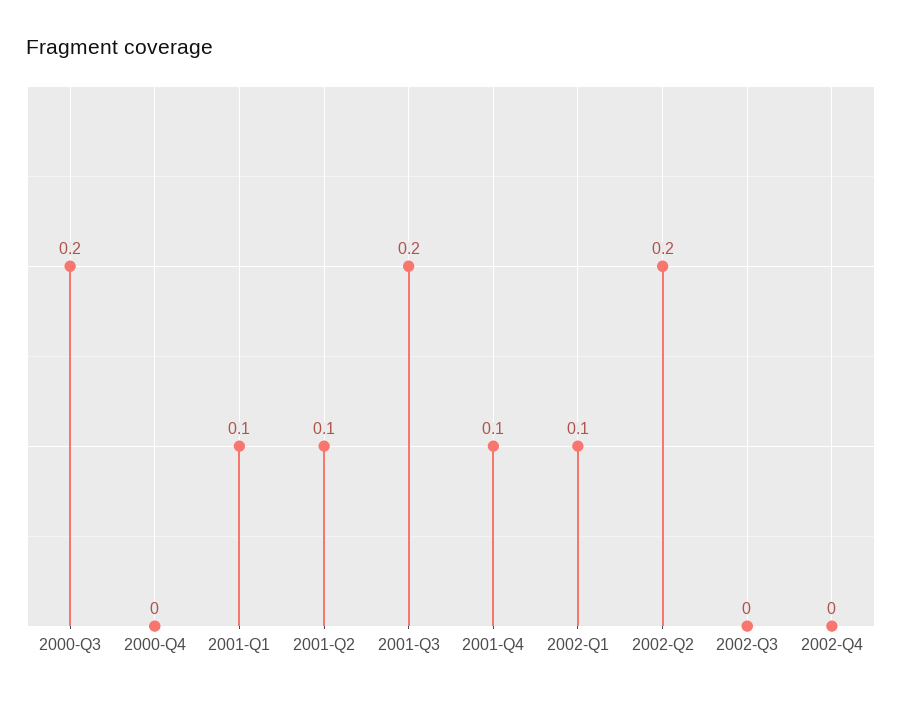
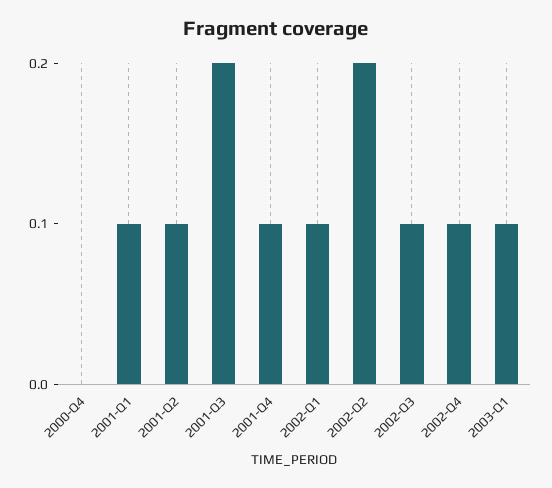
2000-Q3: 0.2 -> none
2002-Q3: 0 -> 0.1
2002-Q4: 0 -> 0.1
2003-Q1: none -> 0.1

